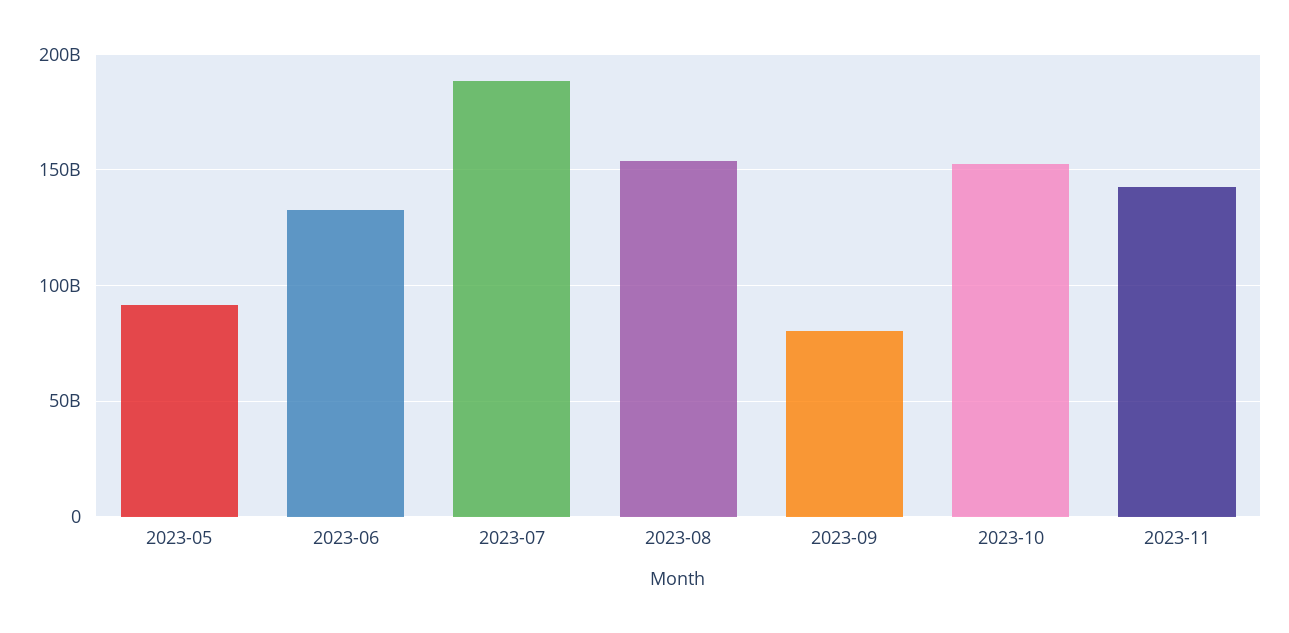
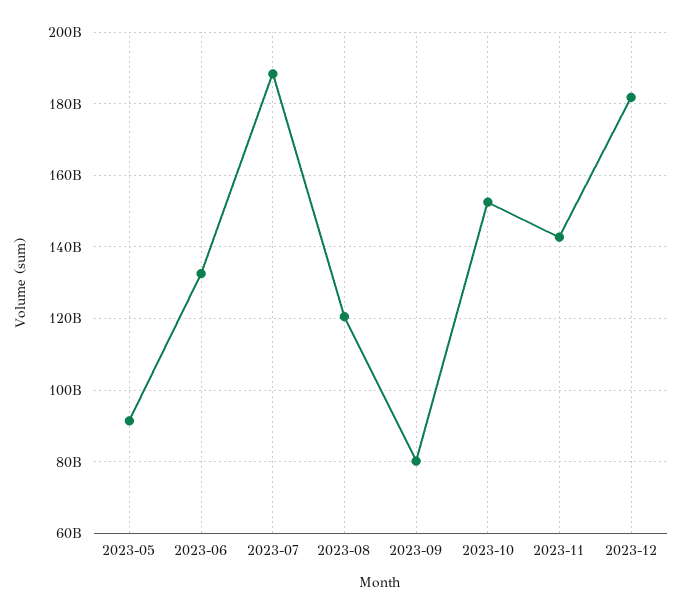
2023-08: 155000000000 -> 120000000000
2023-12: none -> 182000000000

